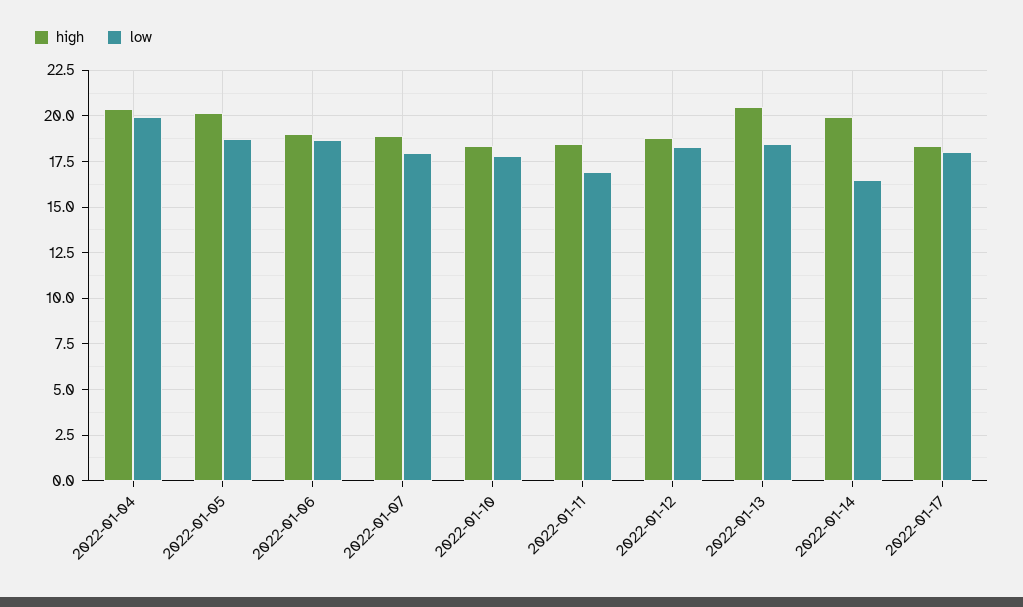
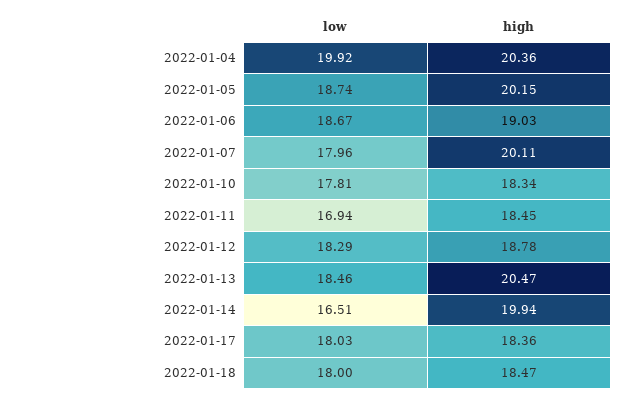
high, 2022-01-07: 19 -> 20.11
low, 2022-01-18: none -> 18
high, 2022-01-18: none -> 18.47

